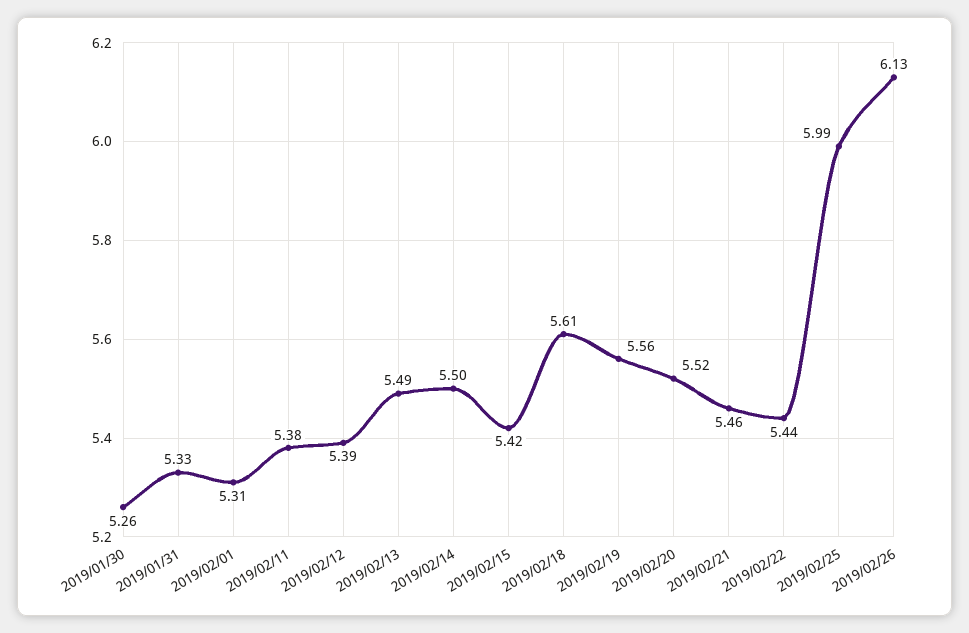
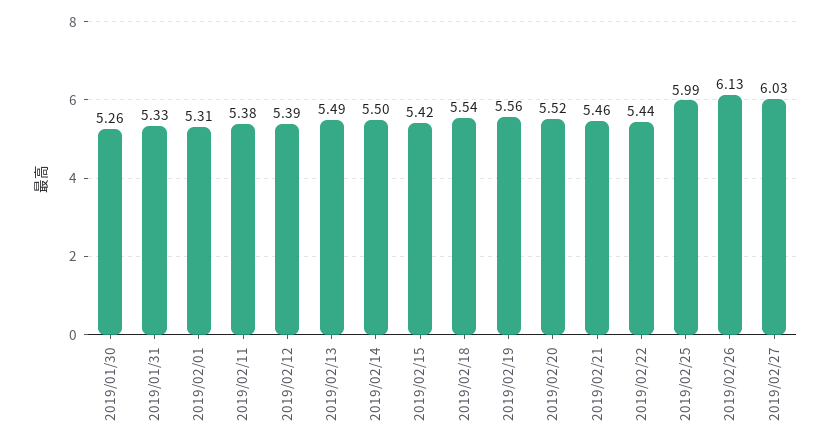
2019/02/18: 5.61 -> 5.54
2019/02/27: none -> 6.03

